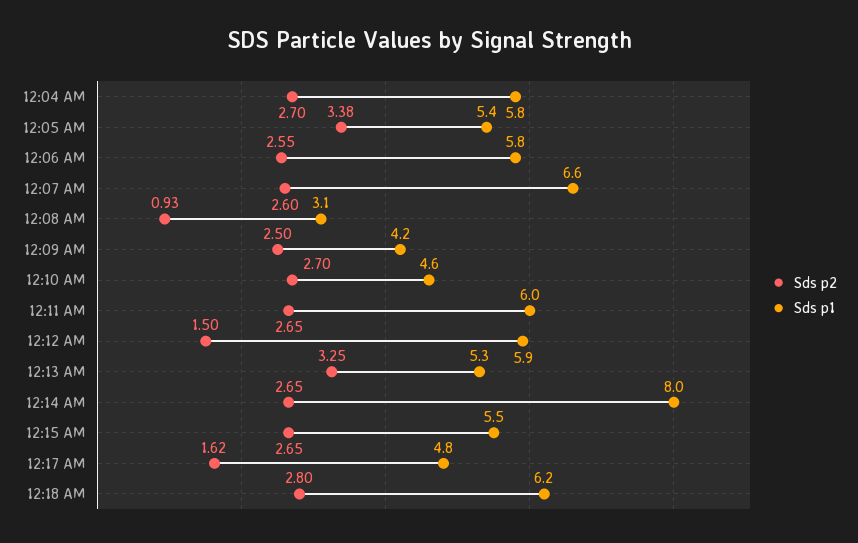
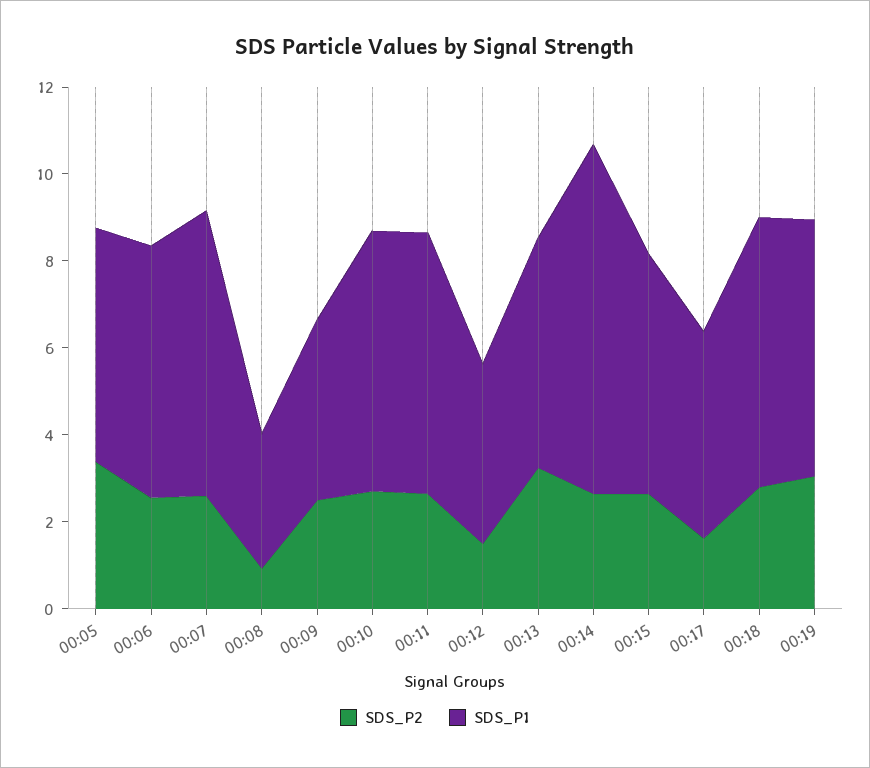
Sds p2, 12:04 AM: 2.7 -> none
Sds p1, 12:04 AM: 5.8 -> none
Sds p1, 12:10 AM: 4.6 -> 6
Sds p1, 12:12 AM: 5.9 -> 4
Sds p2, 00:19: none -> 3
Sds p1, 00:19: none -> 6

